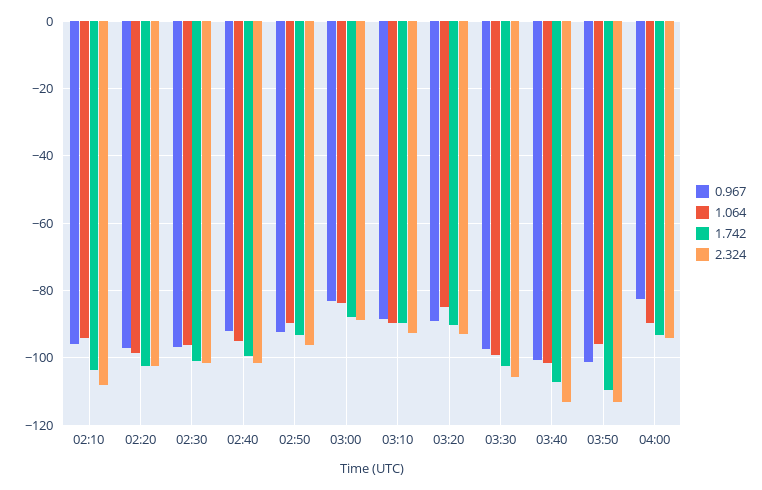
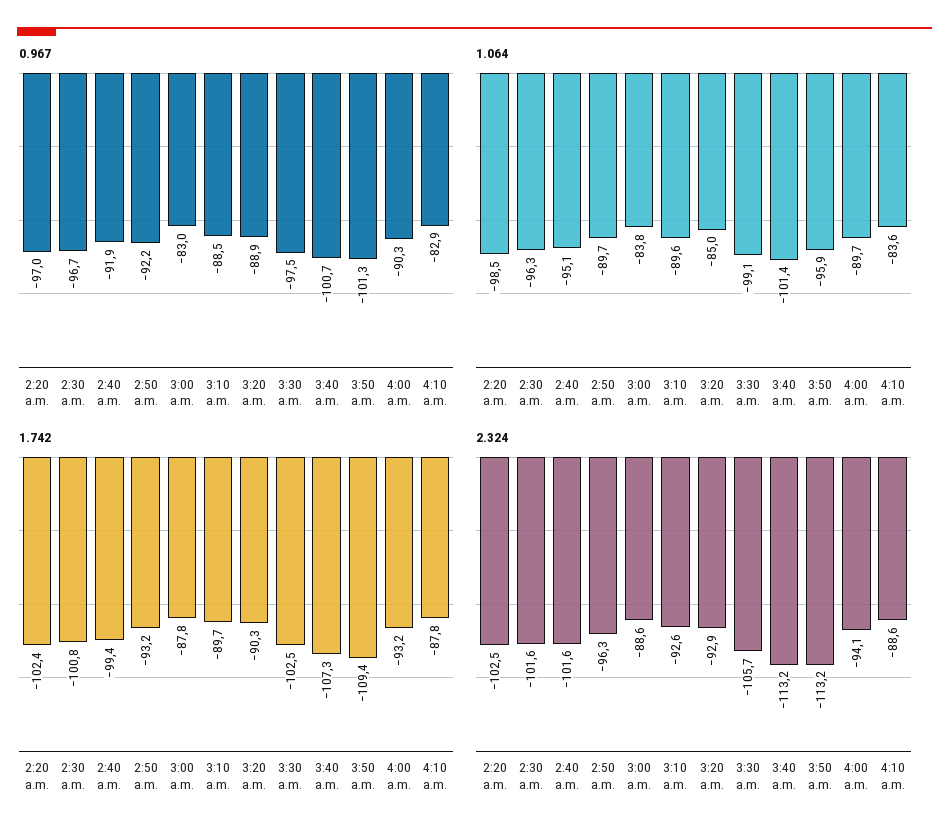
0.967, 02:10: -96 -> none
1.064, 02:10: -94 -> none
1.742, 02:10: -104 -> none
2.324, 02:10: -108 -> none
0.967, 04:00: -82 -> -90.3
0.967, 4:10 a.m.: none -> -82.9
1.064, 4:10 a.m.: none -> -83.6
1.742, 4:10 a.m.: none -> -87.8
2.324, 4:10 a.m.: none -> -88.6

